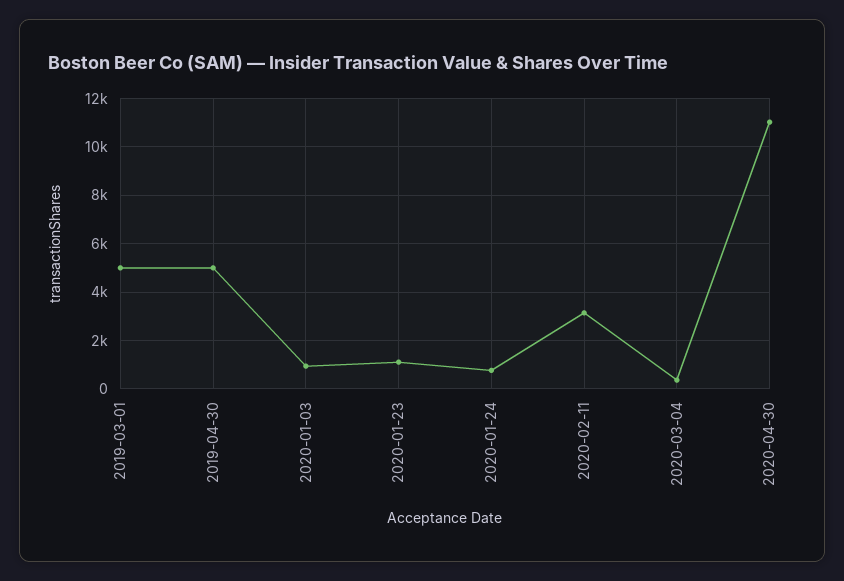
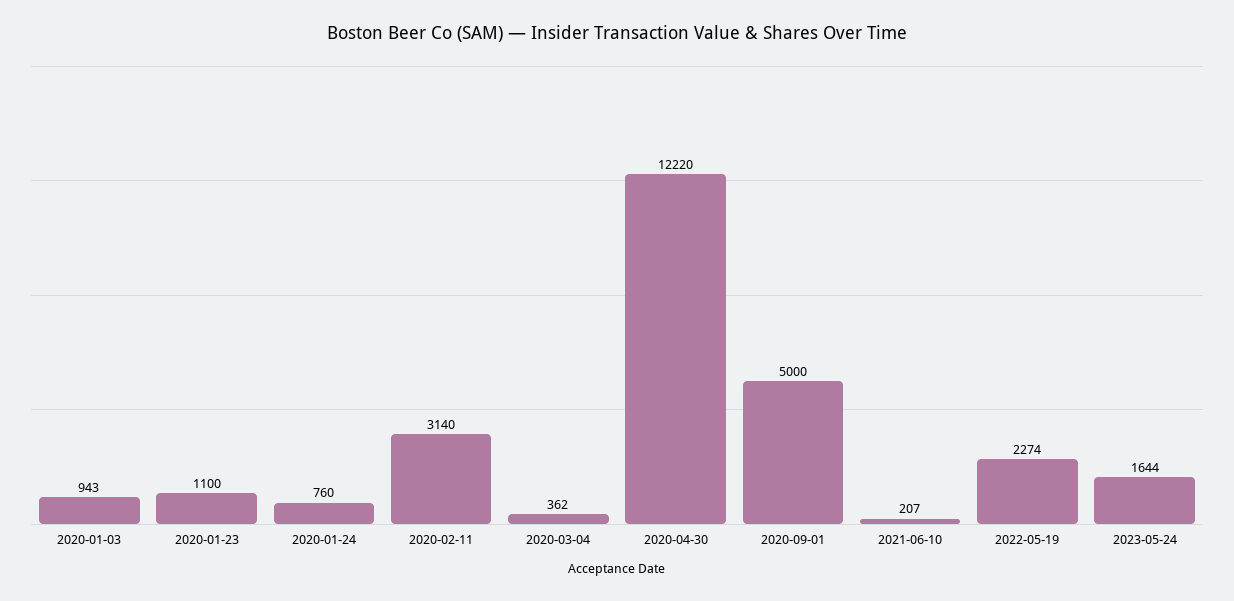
2019-03-01: 5000 -> none
2019-04-30: 5000 -> none
2020-04-30: 11000 -> 12220
2020-09-01: none -> 5000
2021-06-10: none -> 207
2022-05-19: none -> 2274
2023-05-24: none -> 1644

